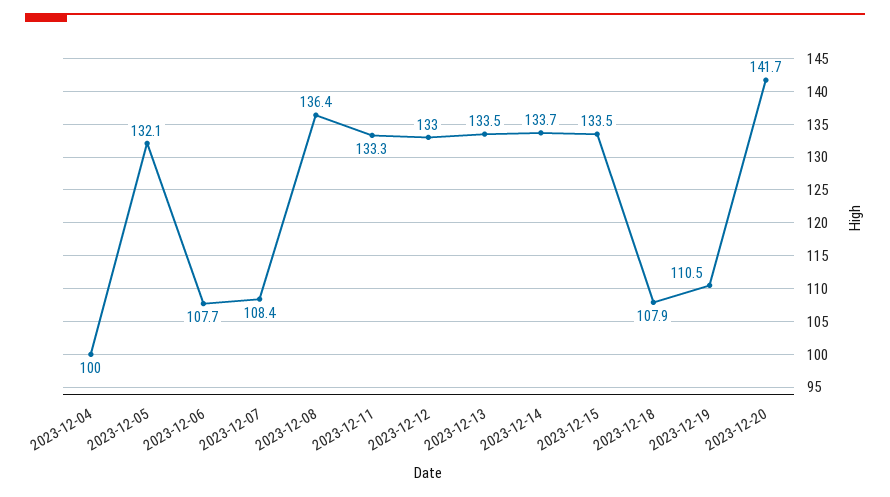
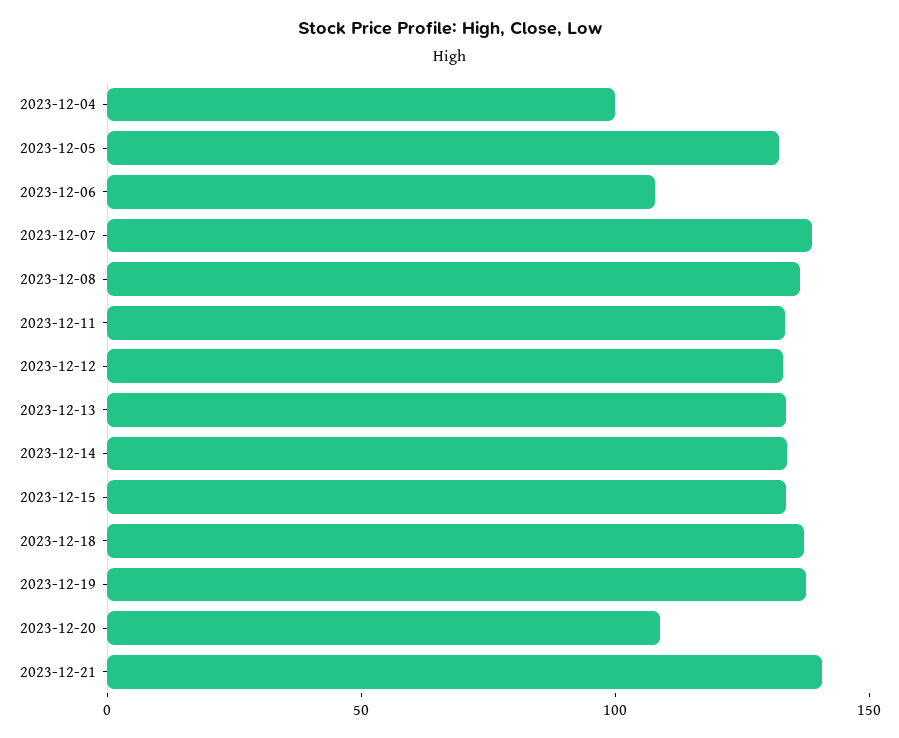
2023-12-07: 108.4 -> 140
2023-12-18: 107.9 -> 140
2023-12-19: 110.5 -> 140
2023-12-20: 141.7 -> 110
2023-12-21: none -> 140

